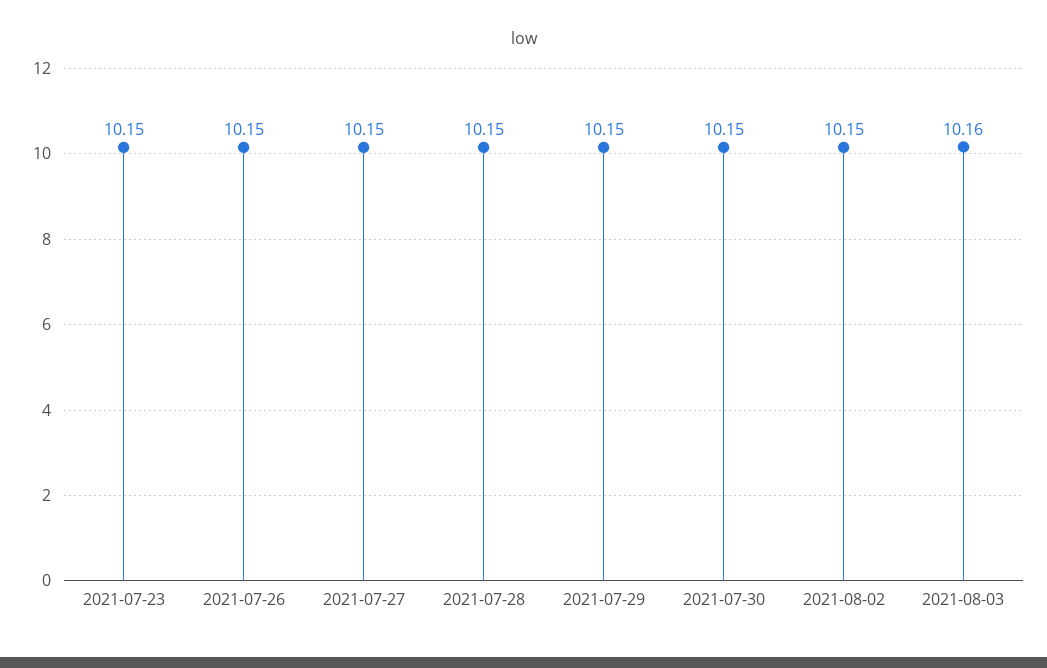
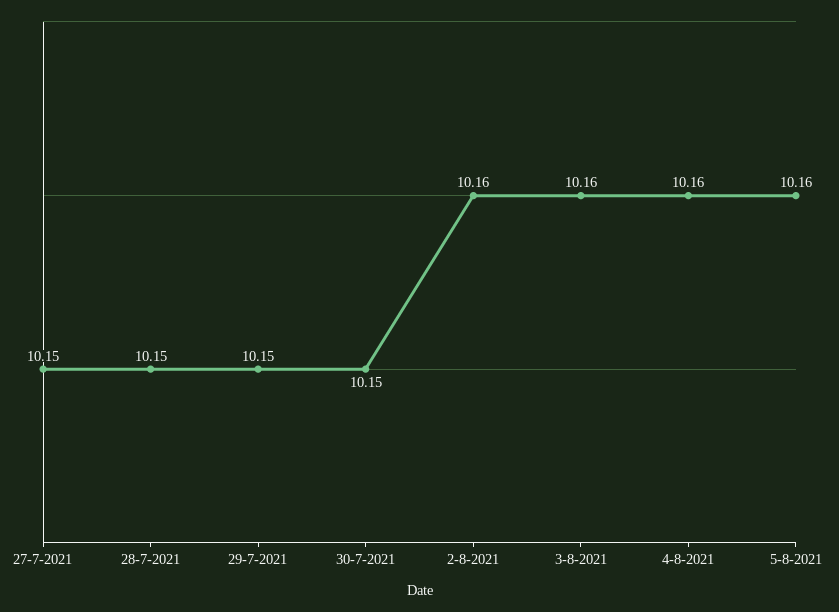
2021-07-23: 10.15 -> none
2021-07-26: 10.15 -> none
2021-08-02: 10.15 -> 10.16
4-8-2021: none -> 10.16
5-8-2021: none -> 10.16

